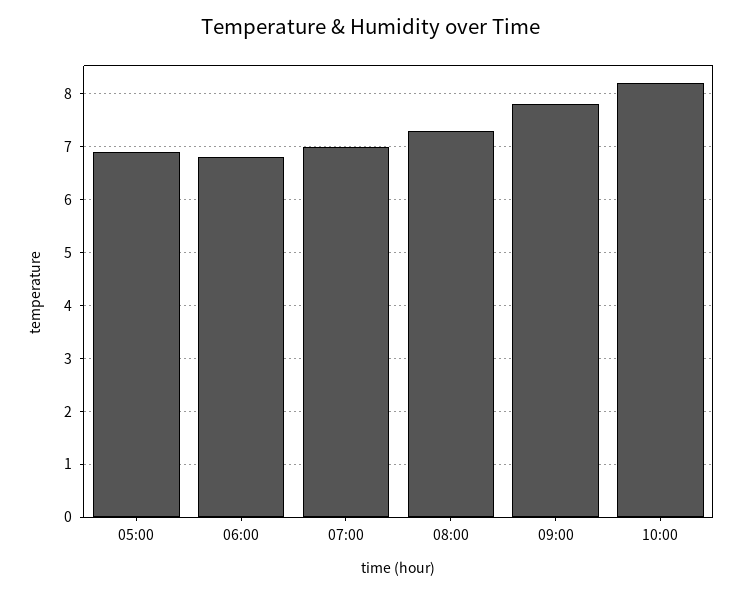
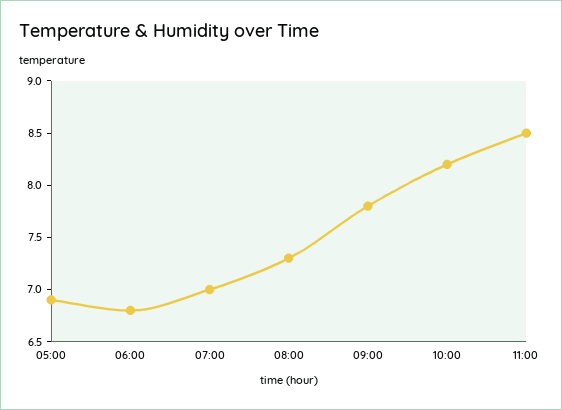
11:00: none -> 8.5

